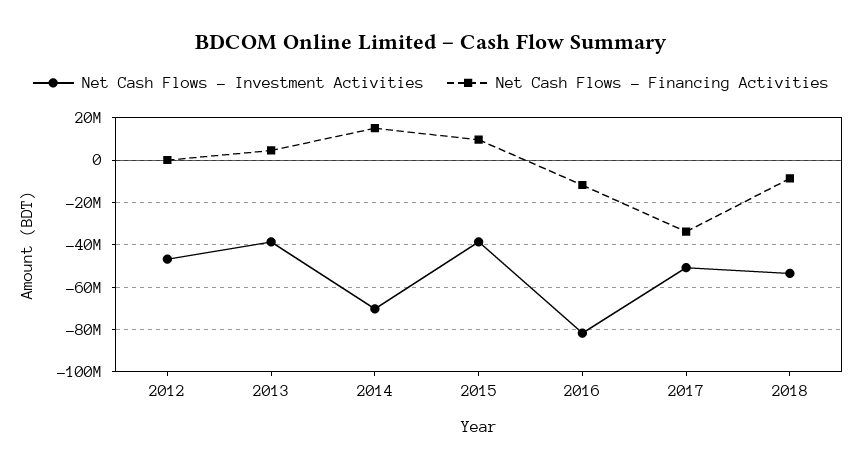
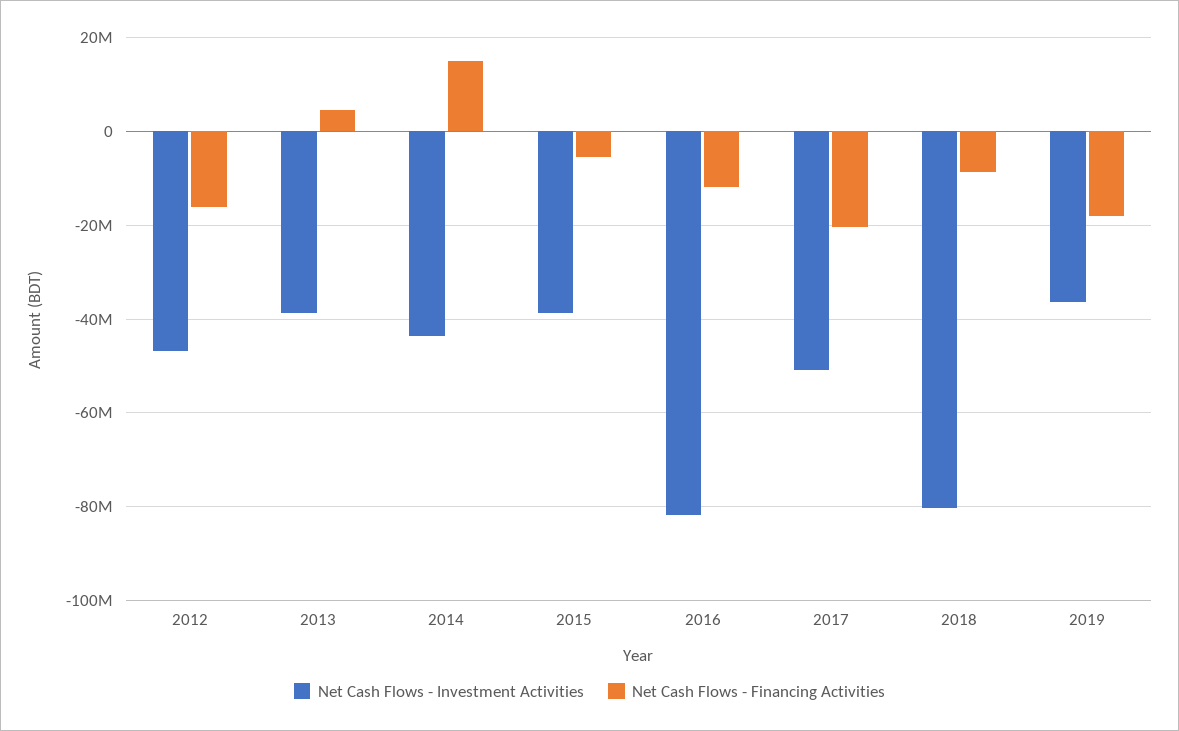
Net Cash Flows - Financing Activities, 2012: 0 -> -16000000
Net Cash Flows - Investment Activities, 2014: -70000000 -> -44000000
Net Cash Flows - Financing Activities, 2015: 10000000 -> -6000000
Net Cash Flows - Financing Activities, 2017: -35000000 -> -20000000
Net Cash Flows - Investment Activities, 2018: -55000000 -> -80000000
Net Cash Flows - Investment Activities, 2019: none -> -36000000
Net Cash Flows - Financing Activities, 2019: none -> -18000000

